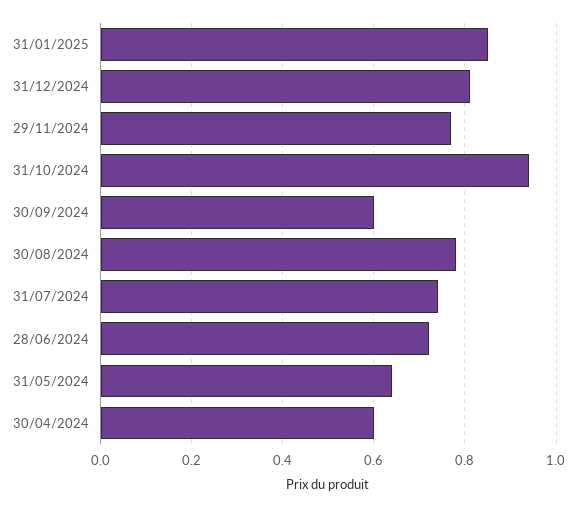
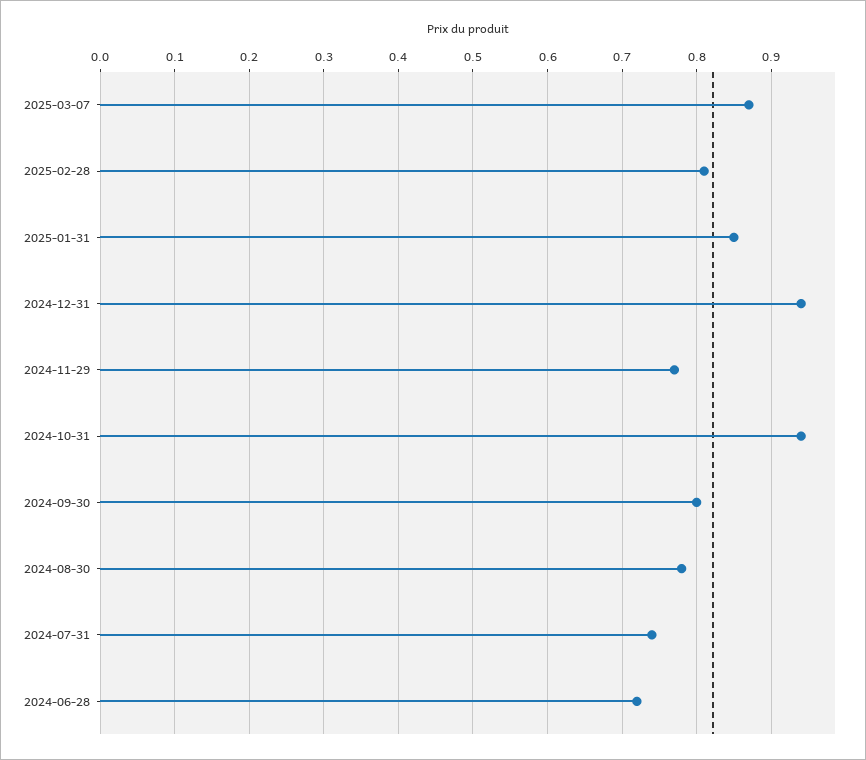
31/12/2024: 0.8 -> 0.94
30/09/2024: 0.6 -> 0.8
31/05/2024: 0.65 -> none
30/04/2024: 0.6 -> none
2025-03-07: none -> 0.87
2025-02-28: none -> 0.81

